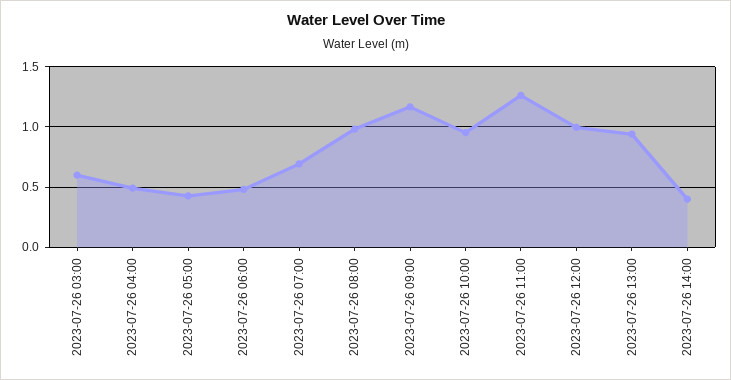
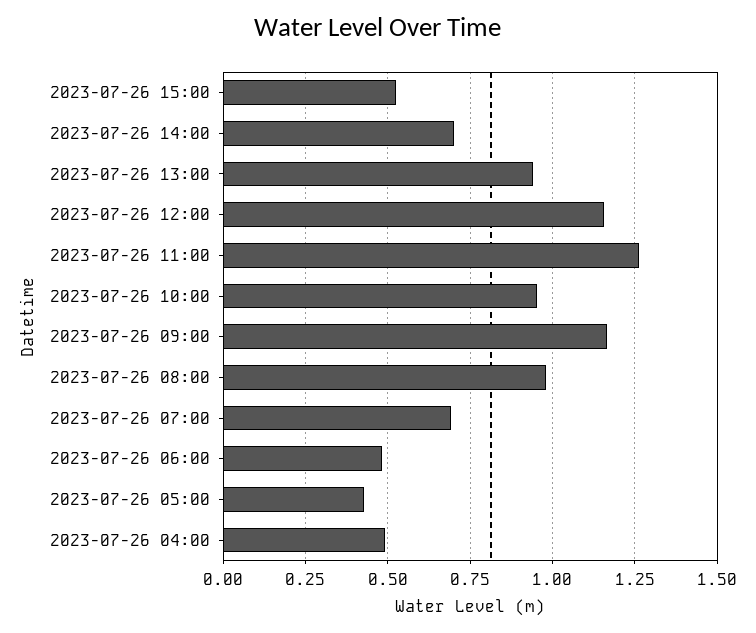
2023-07-26 03:00: 0.6 -> none
2023-07-26 12:00: 1 -> 1.15
2023-07-26 14:00: 0.4 -> 0.7
2023-07-26 15:00: none -> 0.525

